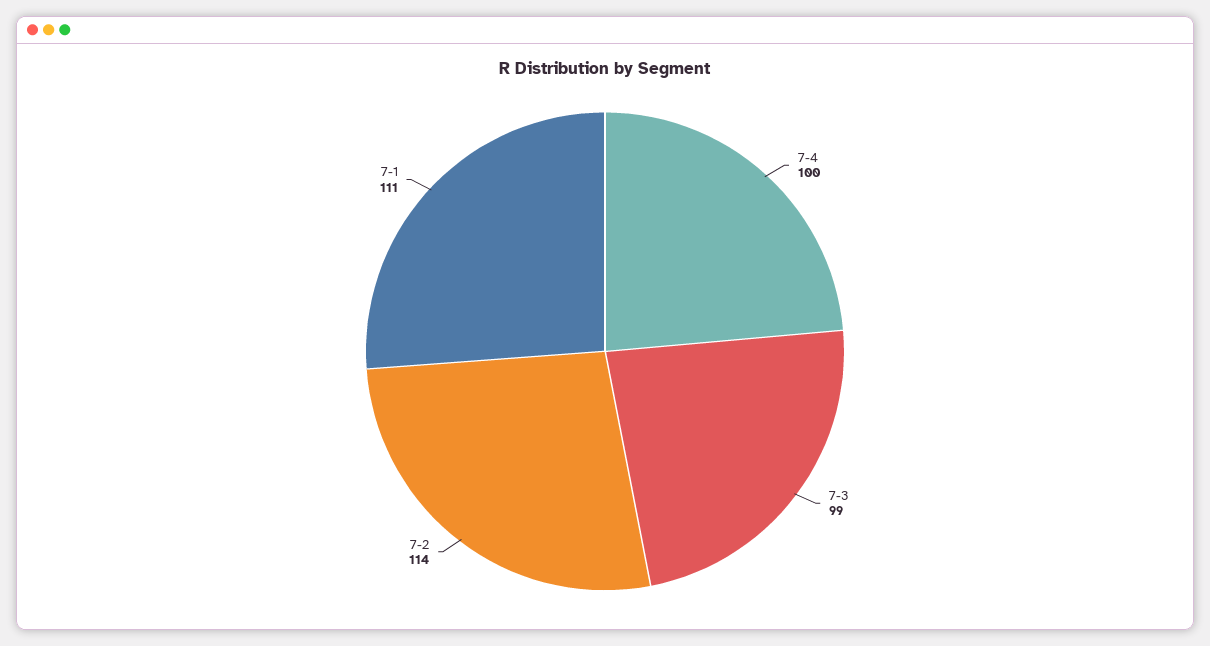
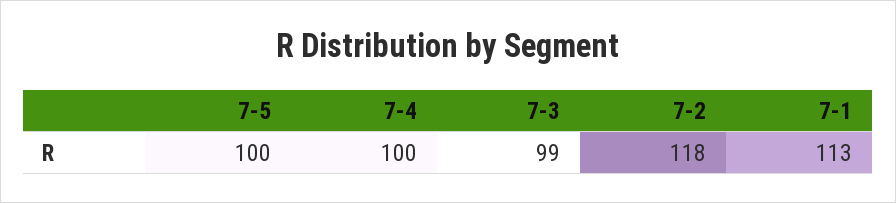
7-2: 114 -> 118
7-1: 111 -> 113
7-5: none -> 100

